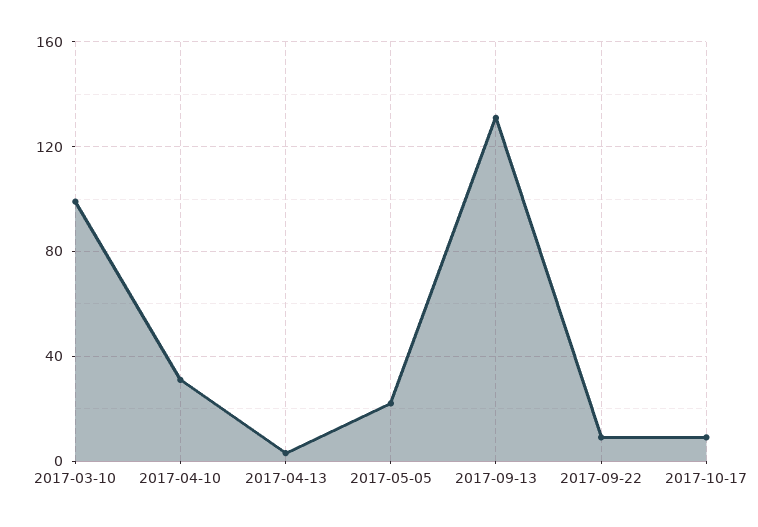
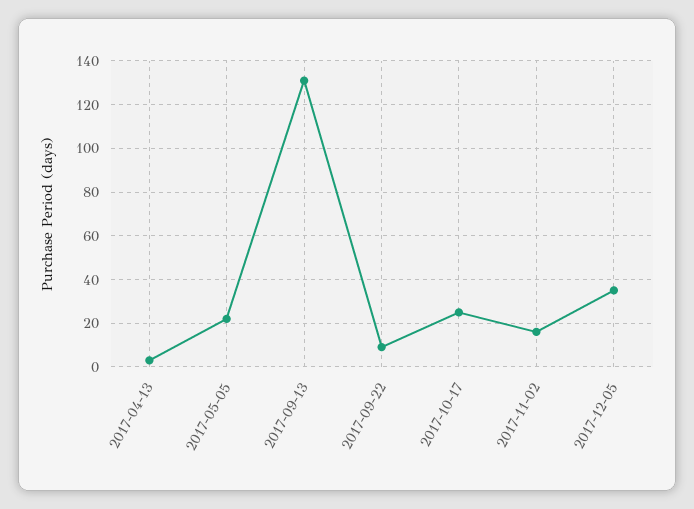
2017-03-10: 100 -> none
2017-04-10: 30 -> none
2017-10-17: 10 -> 25
2017-11-02: none -> 15
2017-12-05: none -> 35

